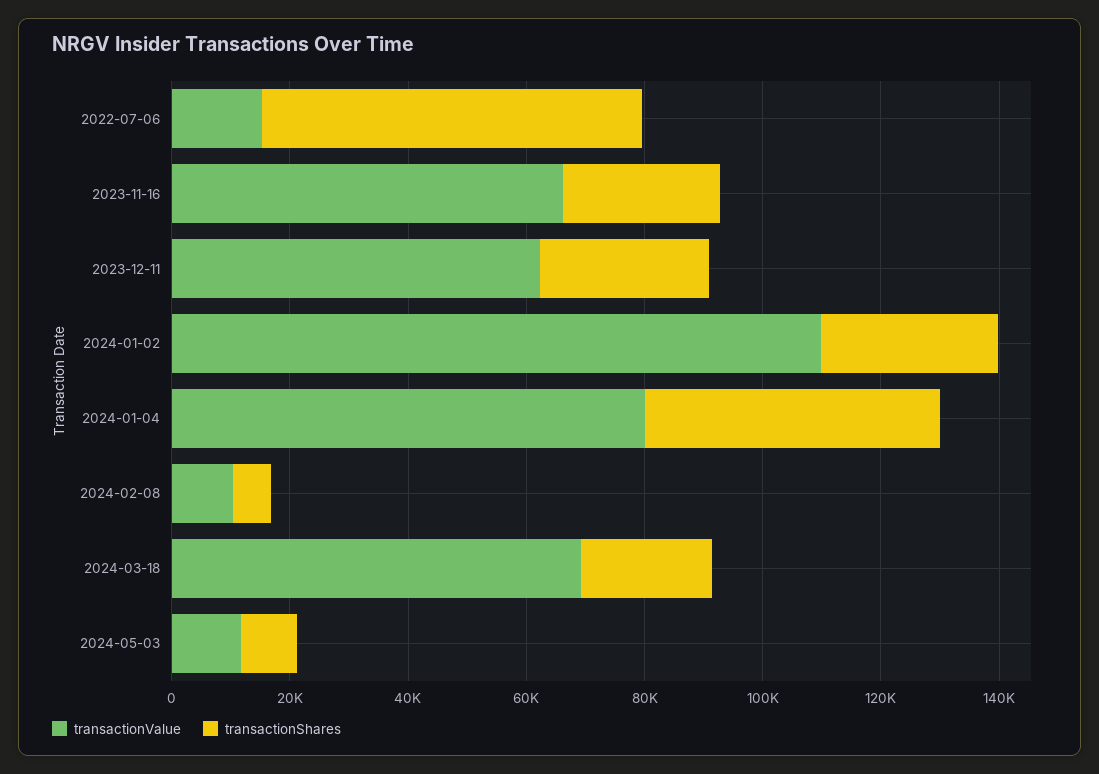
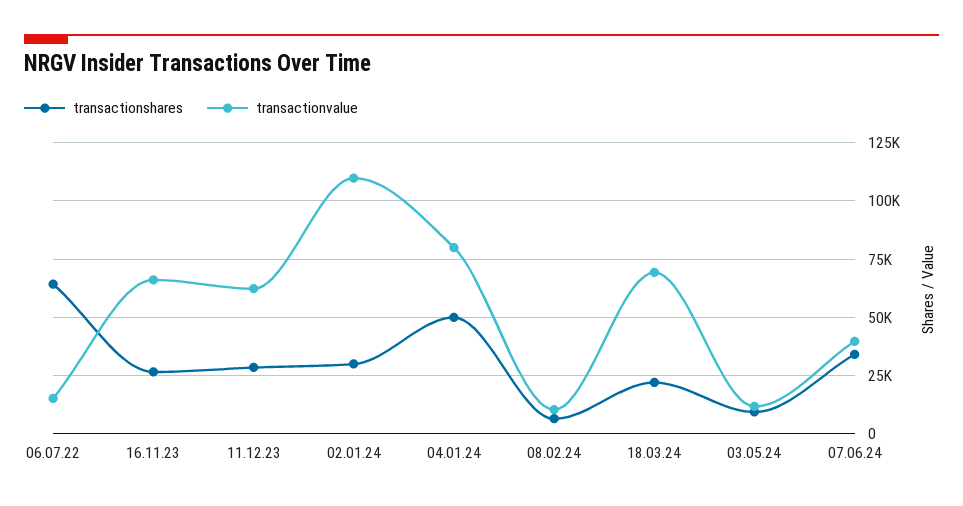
transactionShares, 07.06.24: none -> 35000
transactionValue, 07.06.24: none -> 40000

